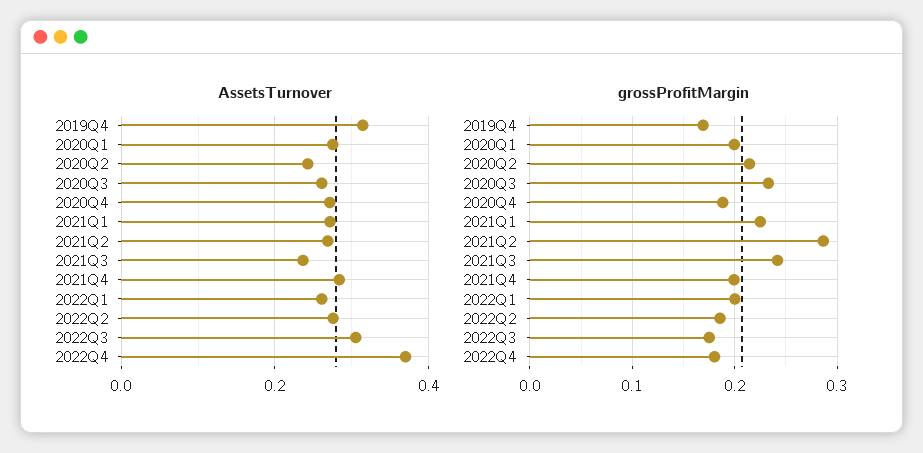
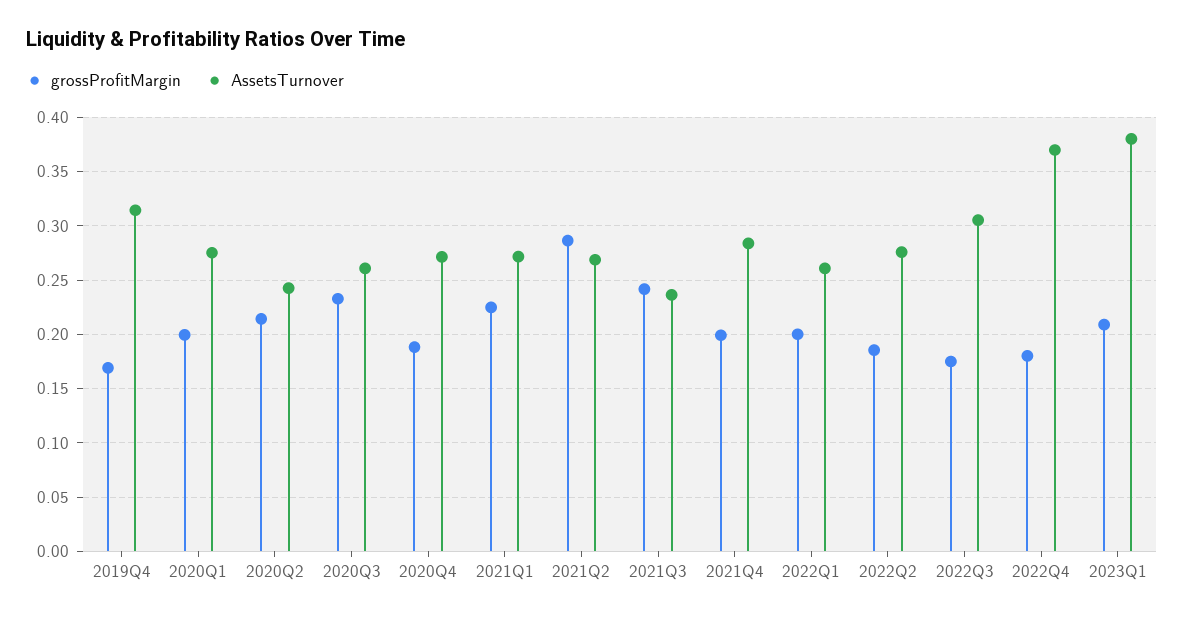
grossProfitMargin, 2023Q1: none -> 0.21
AssetsTurnover, 2023Q1: none -> 0.38

